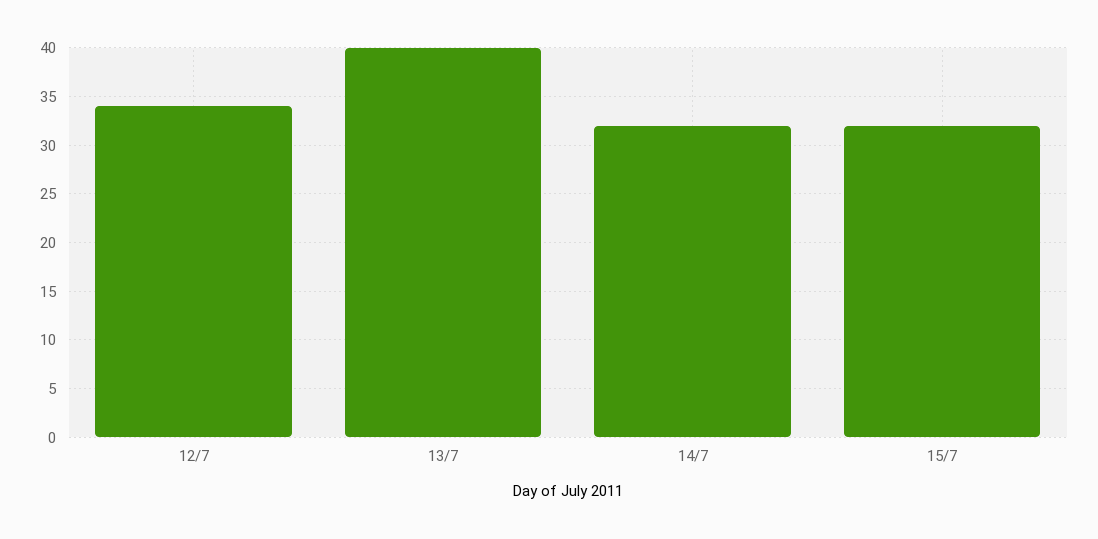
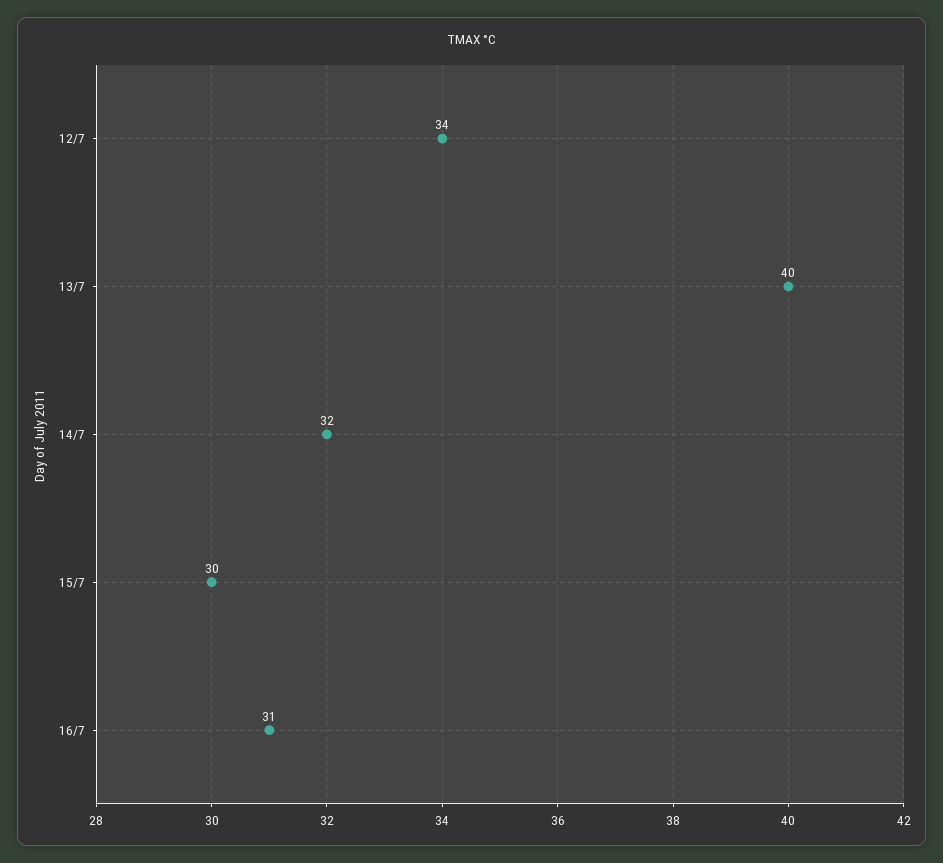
15/7: 32 -> 30
16/7: none -> 31

